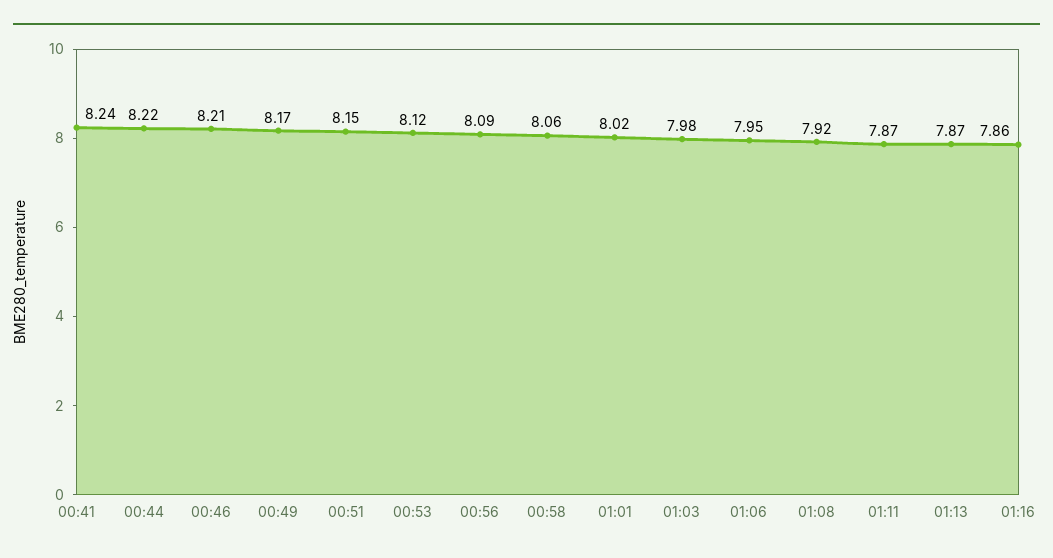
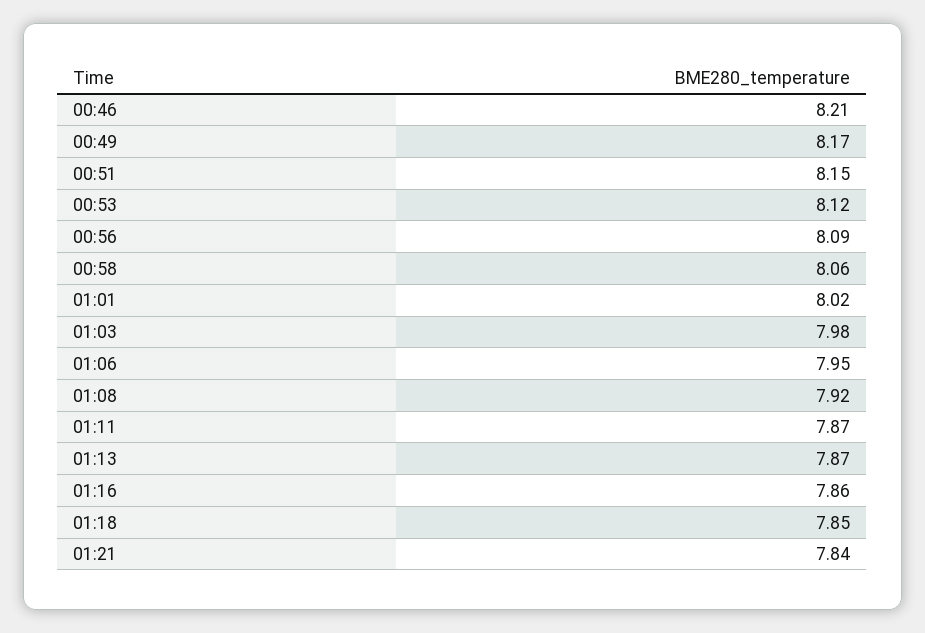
00:41: 8.24 -> none
00:44: 8.22 -> none
01:18: none -> 7.85
01:21: none -> 7.84

